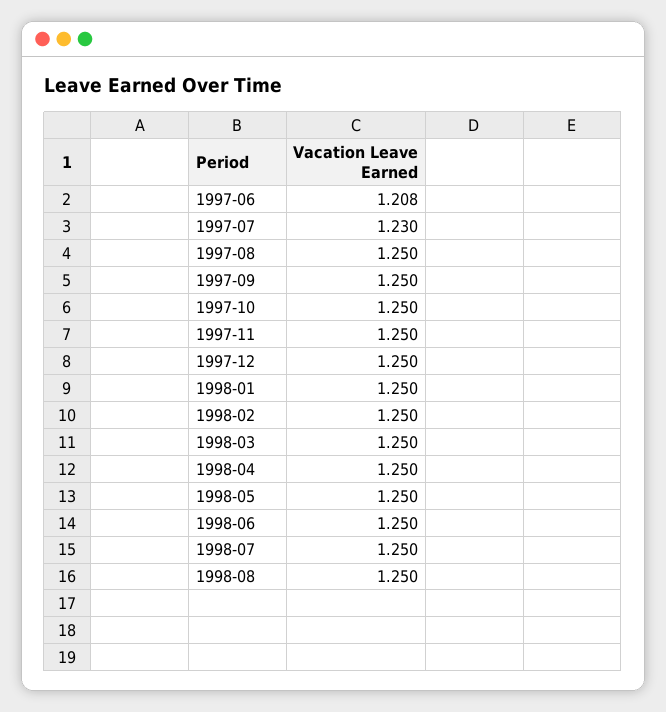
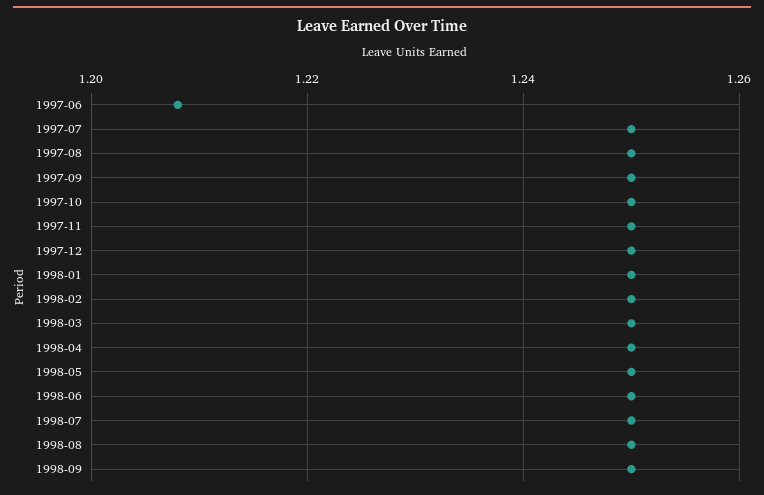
1997-07: 1.23 -> 1.25
1998-09: none -> 1.25

